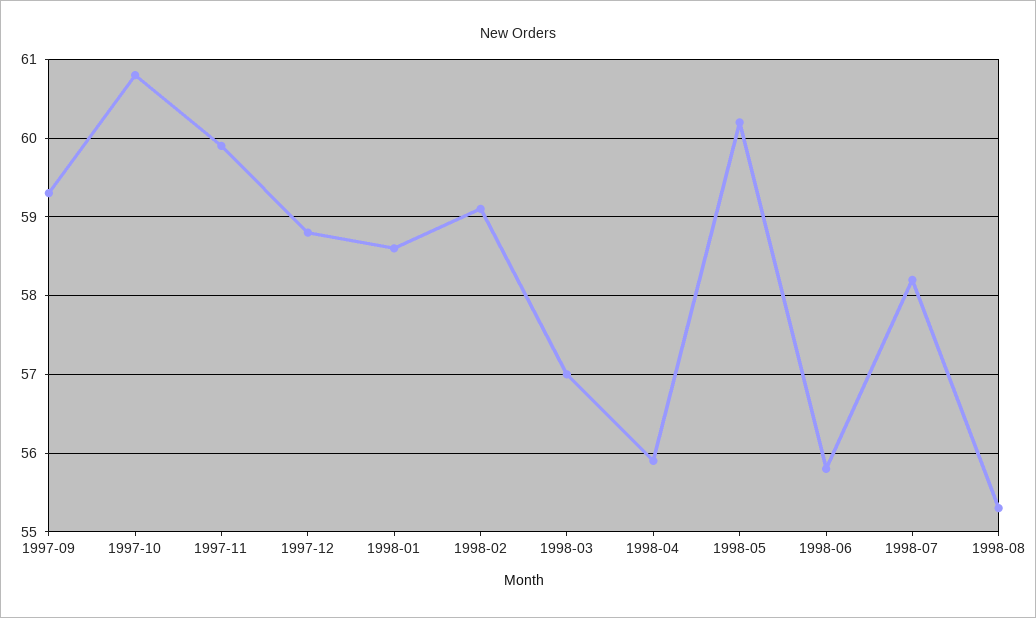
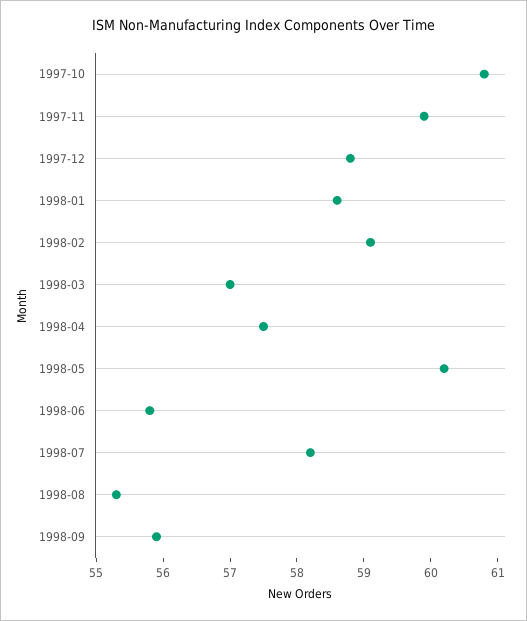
1997-09: 59.3 -> none
1998-04: 55.9 -> 57.5
1998-09: none -> 56

